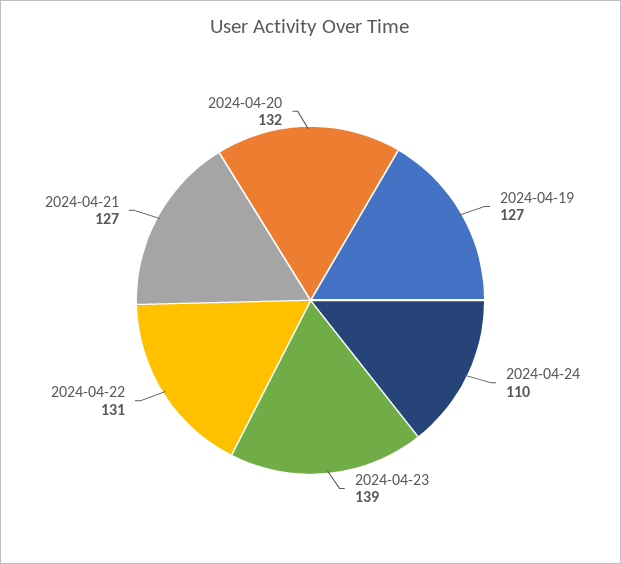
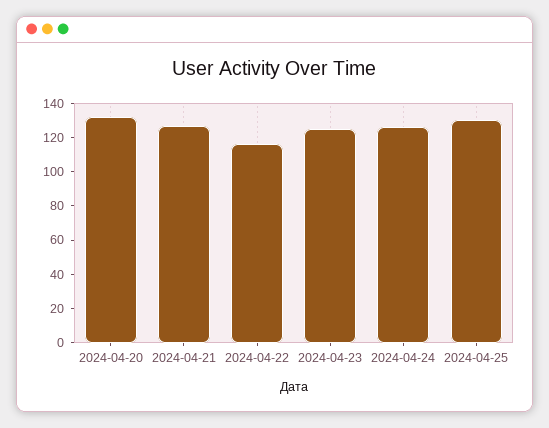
2024-04-19: 127 -> none
2024-04-24: 110 -> 125
2024-04-23: 139 -> 125
2024-04-22: 131 -> 115
2024-04-25: none -> 130

